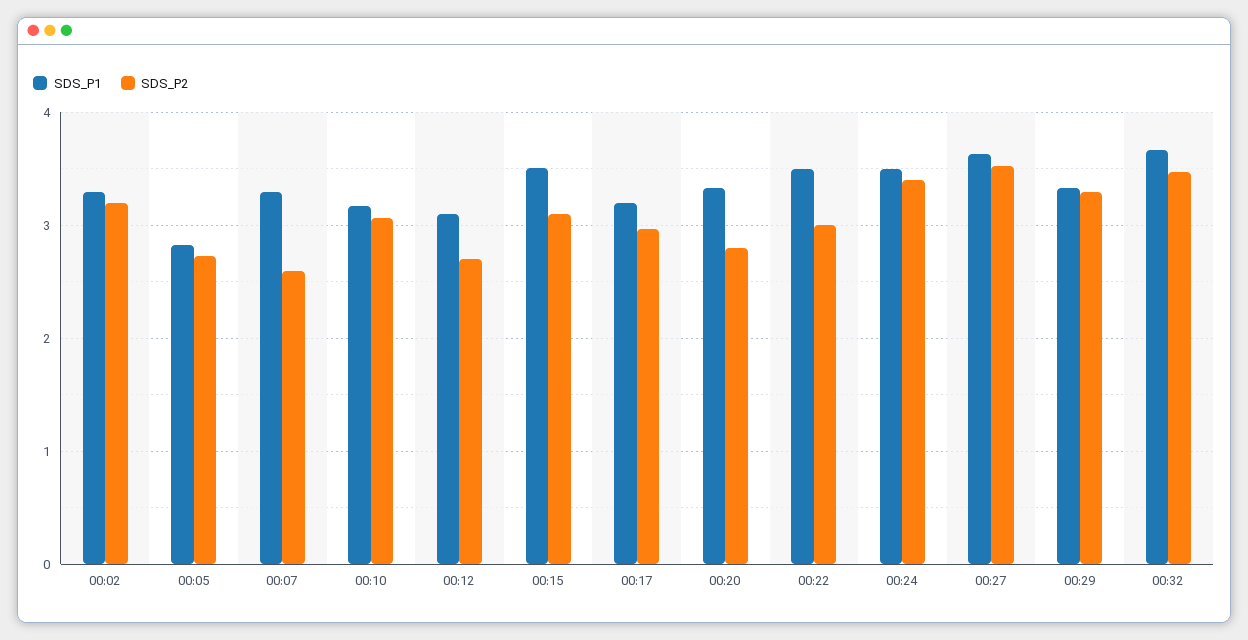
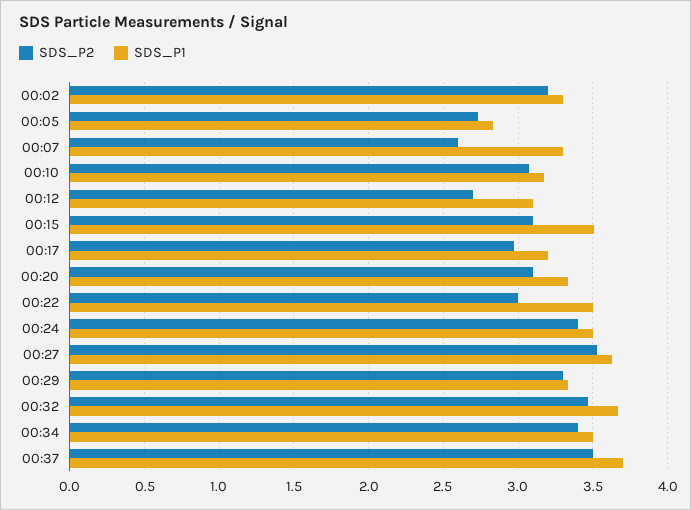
SDS_P2, 00:20: 2.8 -> 3.1
SDS_P2, 00:34: none -> 3.4
SDS_P1, 00:34: none -> 3.5
SDS_P2, 00:37: none -> 3.5
SDS_P1, 00:37: none -> 3.7

